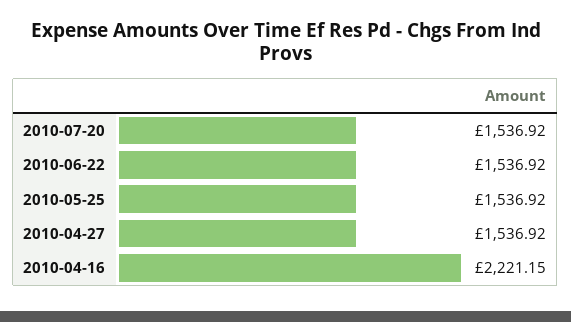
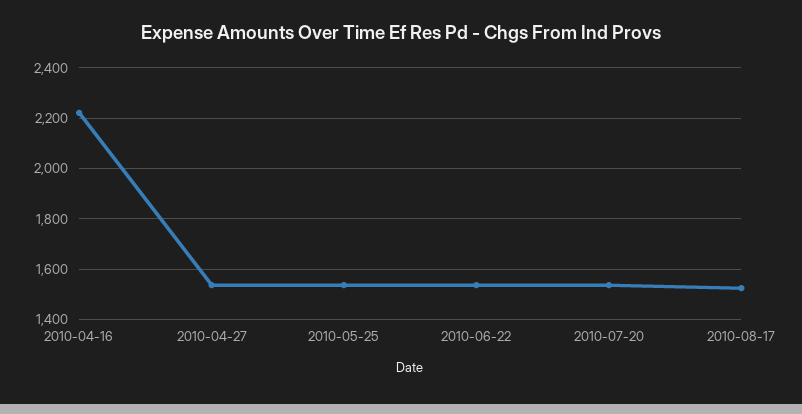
2010-08-17: none -> 1525

